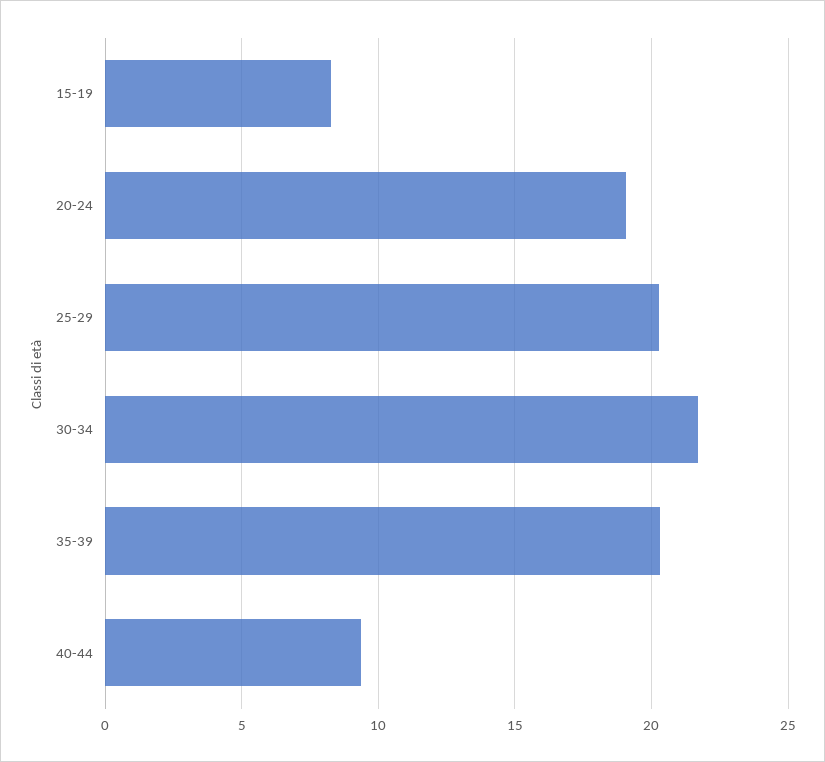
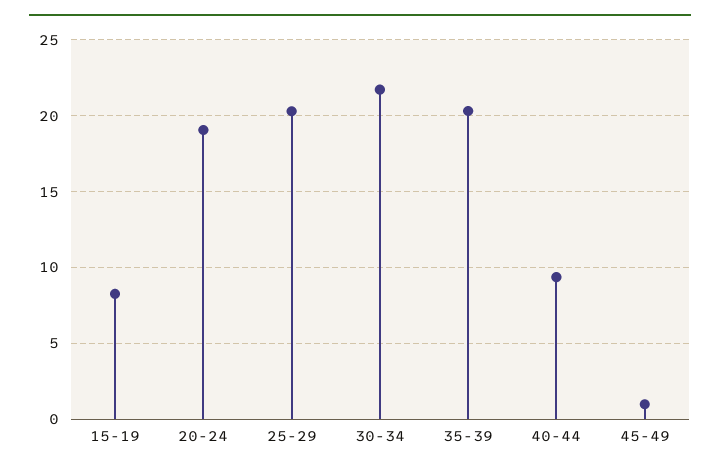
45-49: none -> 1

